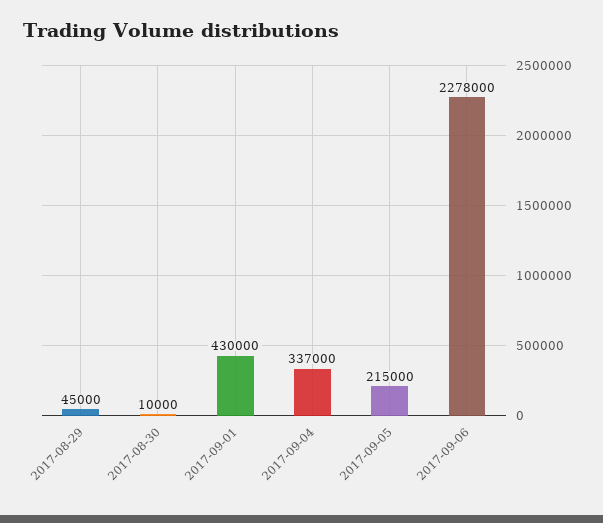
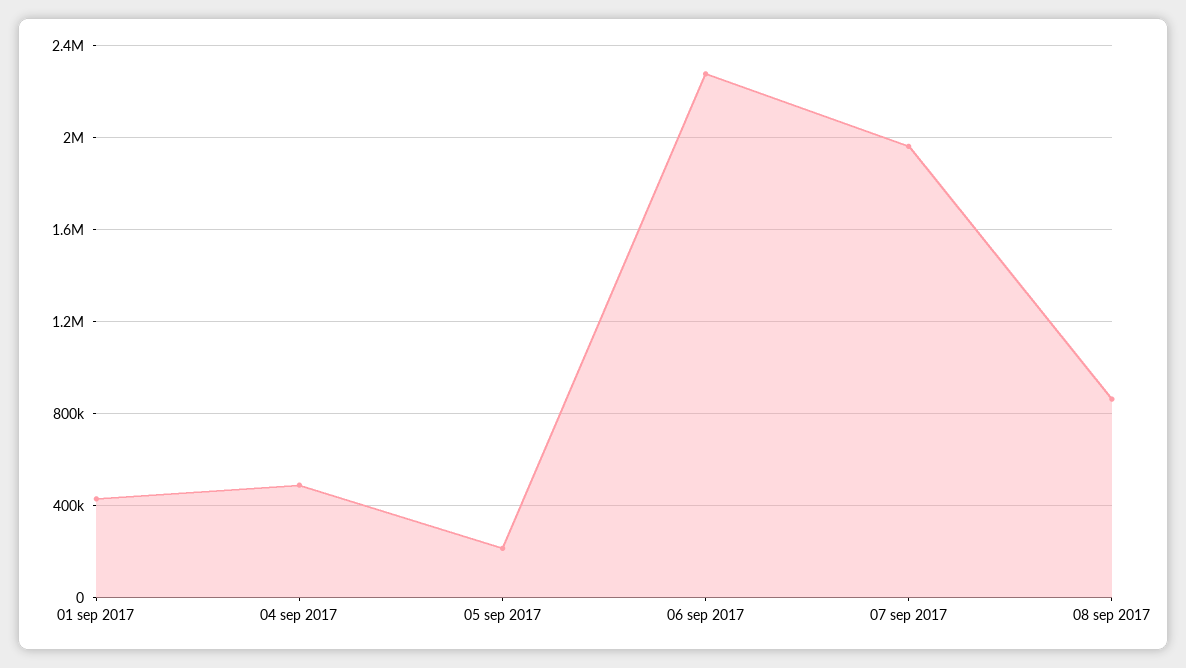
2017-08-29: 45000 -> none
2017-08-30: 10000 -> none
2017-09-04: 337000 -> 500000
07 sep 2017: none -> 1950000
08 sep 2017: none -> 850000

